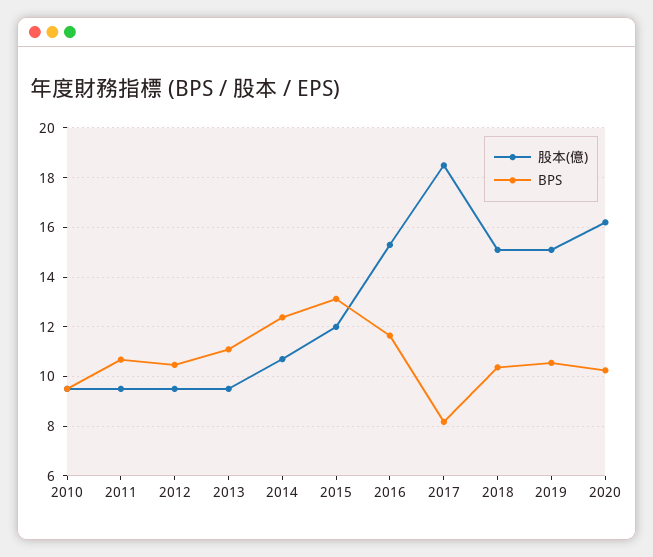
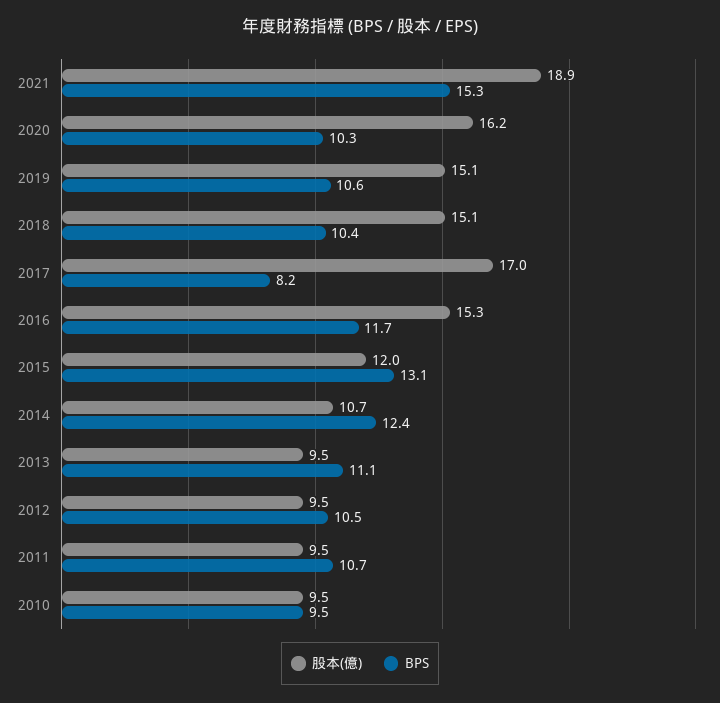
股本(億), 2017: 18.5 -> 17
股本(億), 2021: none -> 18.9
BPS, 2021: none -> 15.3

